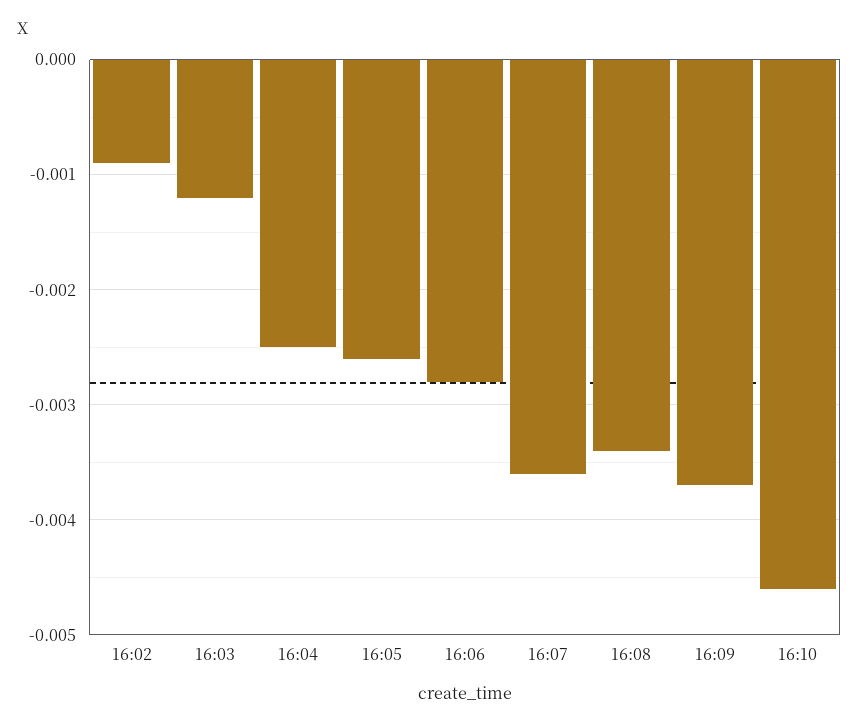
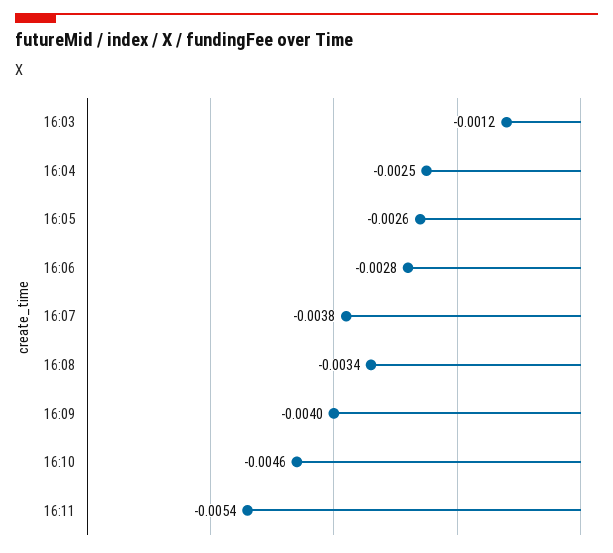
16:02: -0.0009 -> none
16:07: -0.0036 -> -0.0038
16:09: -0.0037 -> -0.004
16:11: none -> -0.0054

